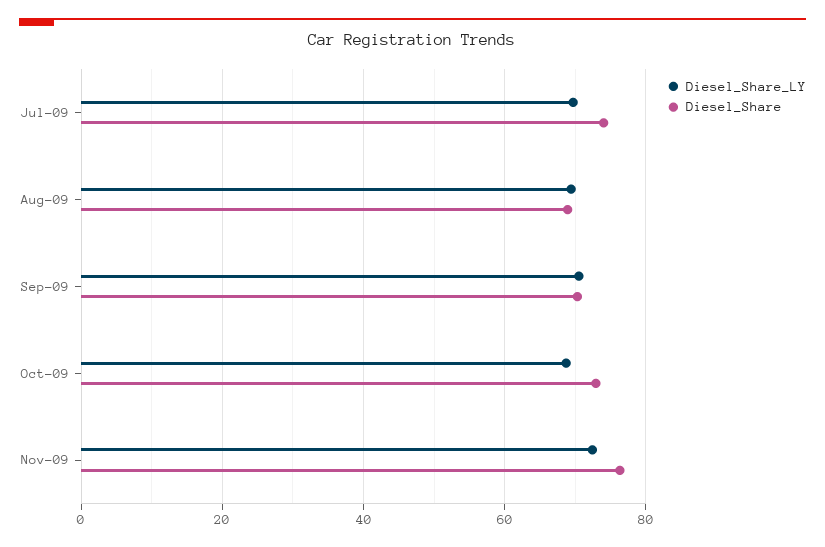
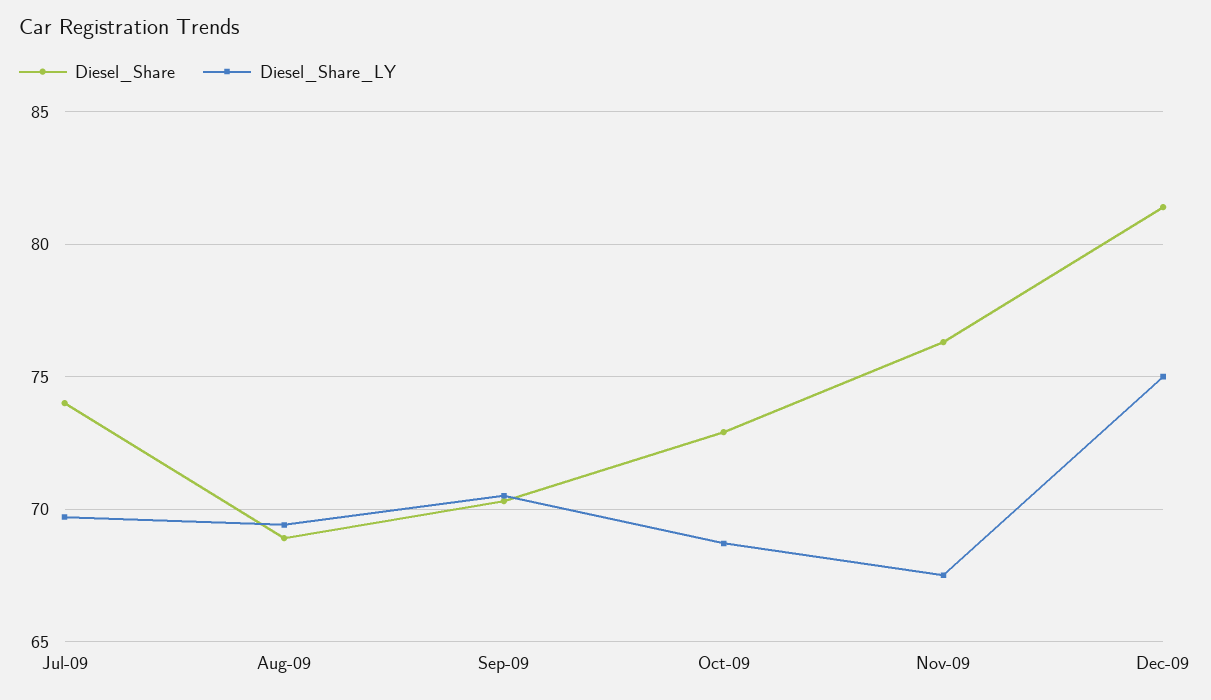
Diesel_Share_LY, Nov-09: 72 -> 67.5
Diesel_Share, Dec-09: none -> 81.5
Diesel_Share_LY, Dec-09: none -> 75

